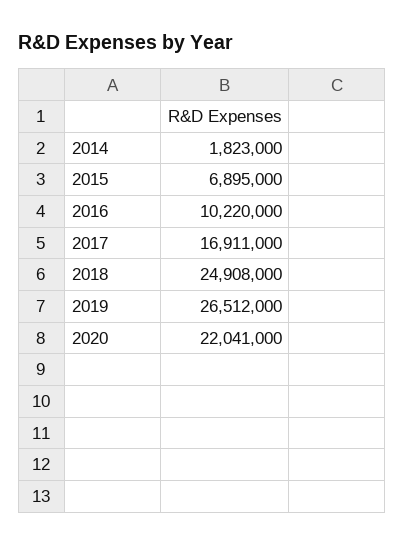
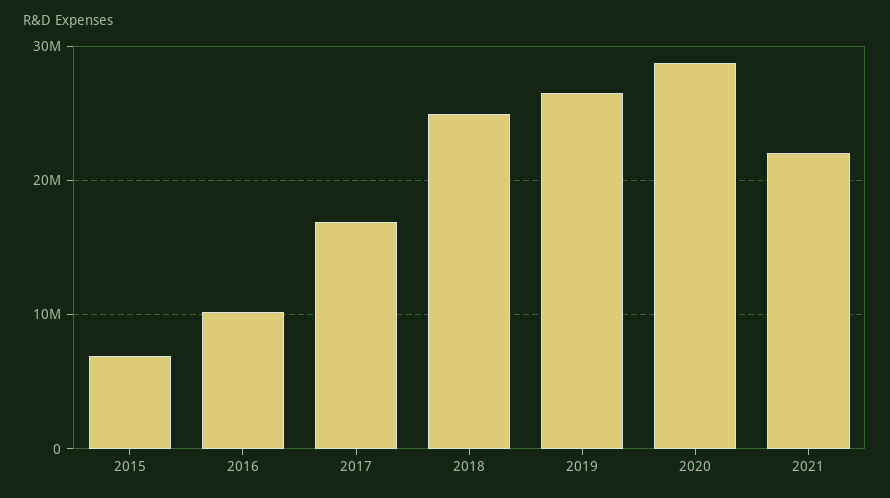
2014: 1823000 -> none
2020: 22041000 -> 29000000
2021: none -> 22000000

